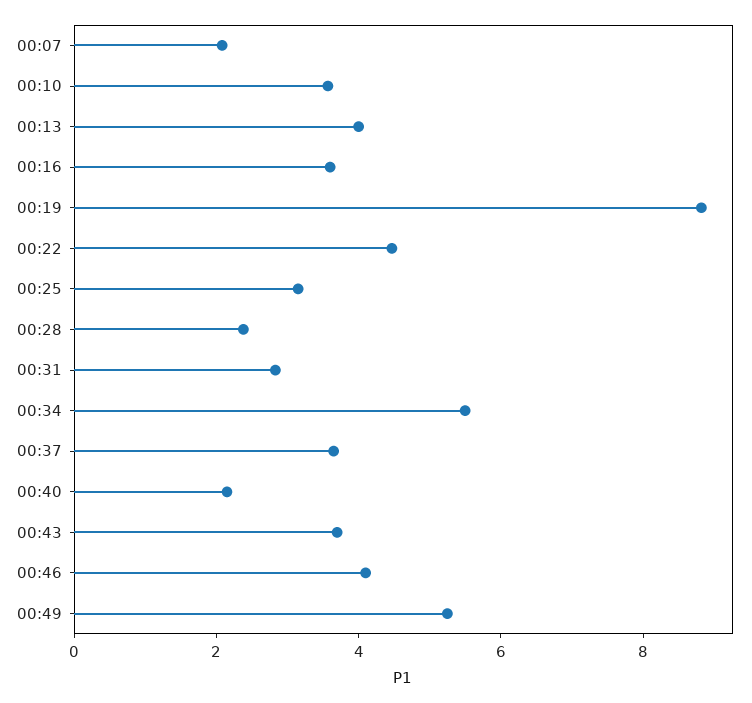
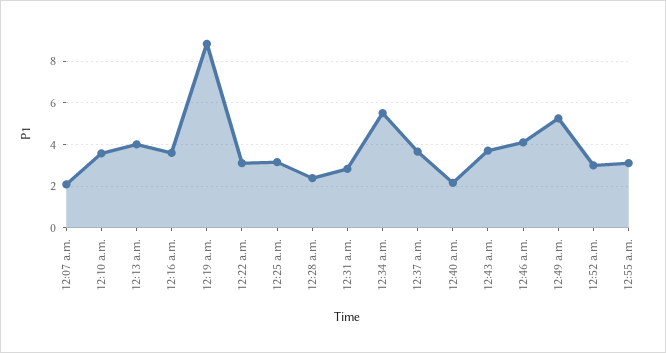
00:22: 4.5 -> 3
12:52 a.m.: none -> 3
12:55 a.m.: none -> 3

